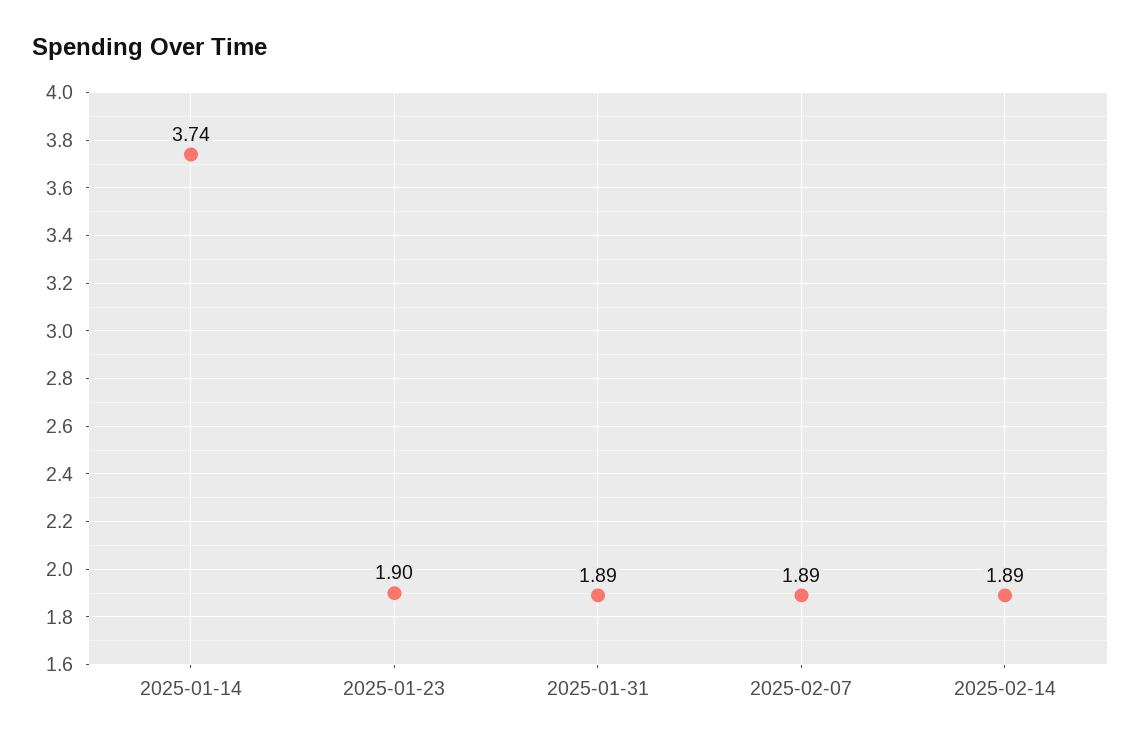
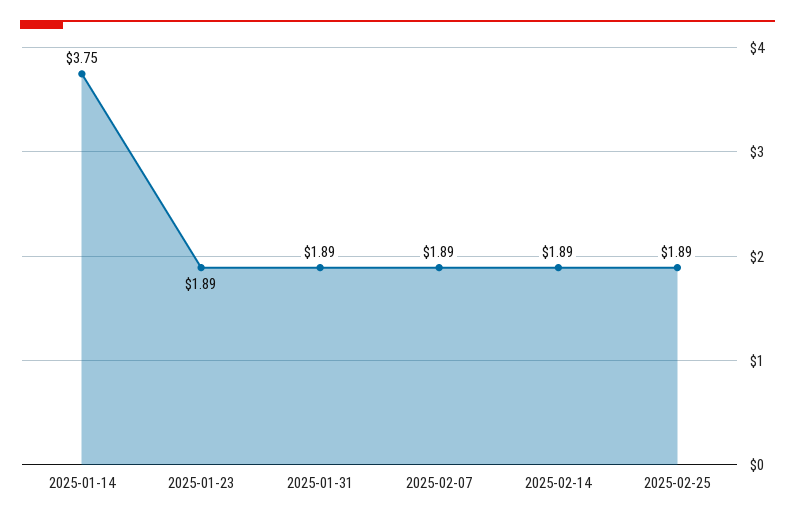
2025-01-14: 3.74 -> 3.75
2025-01-23: 1.9 -> 1.89
2025-02-25: none -> 1.89

